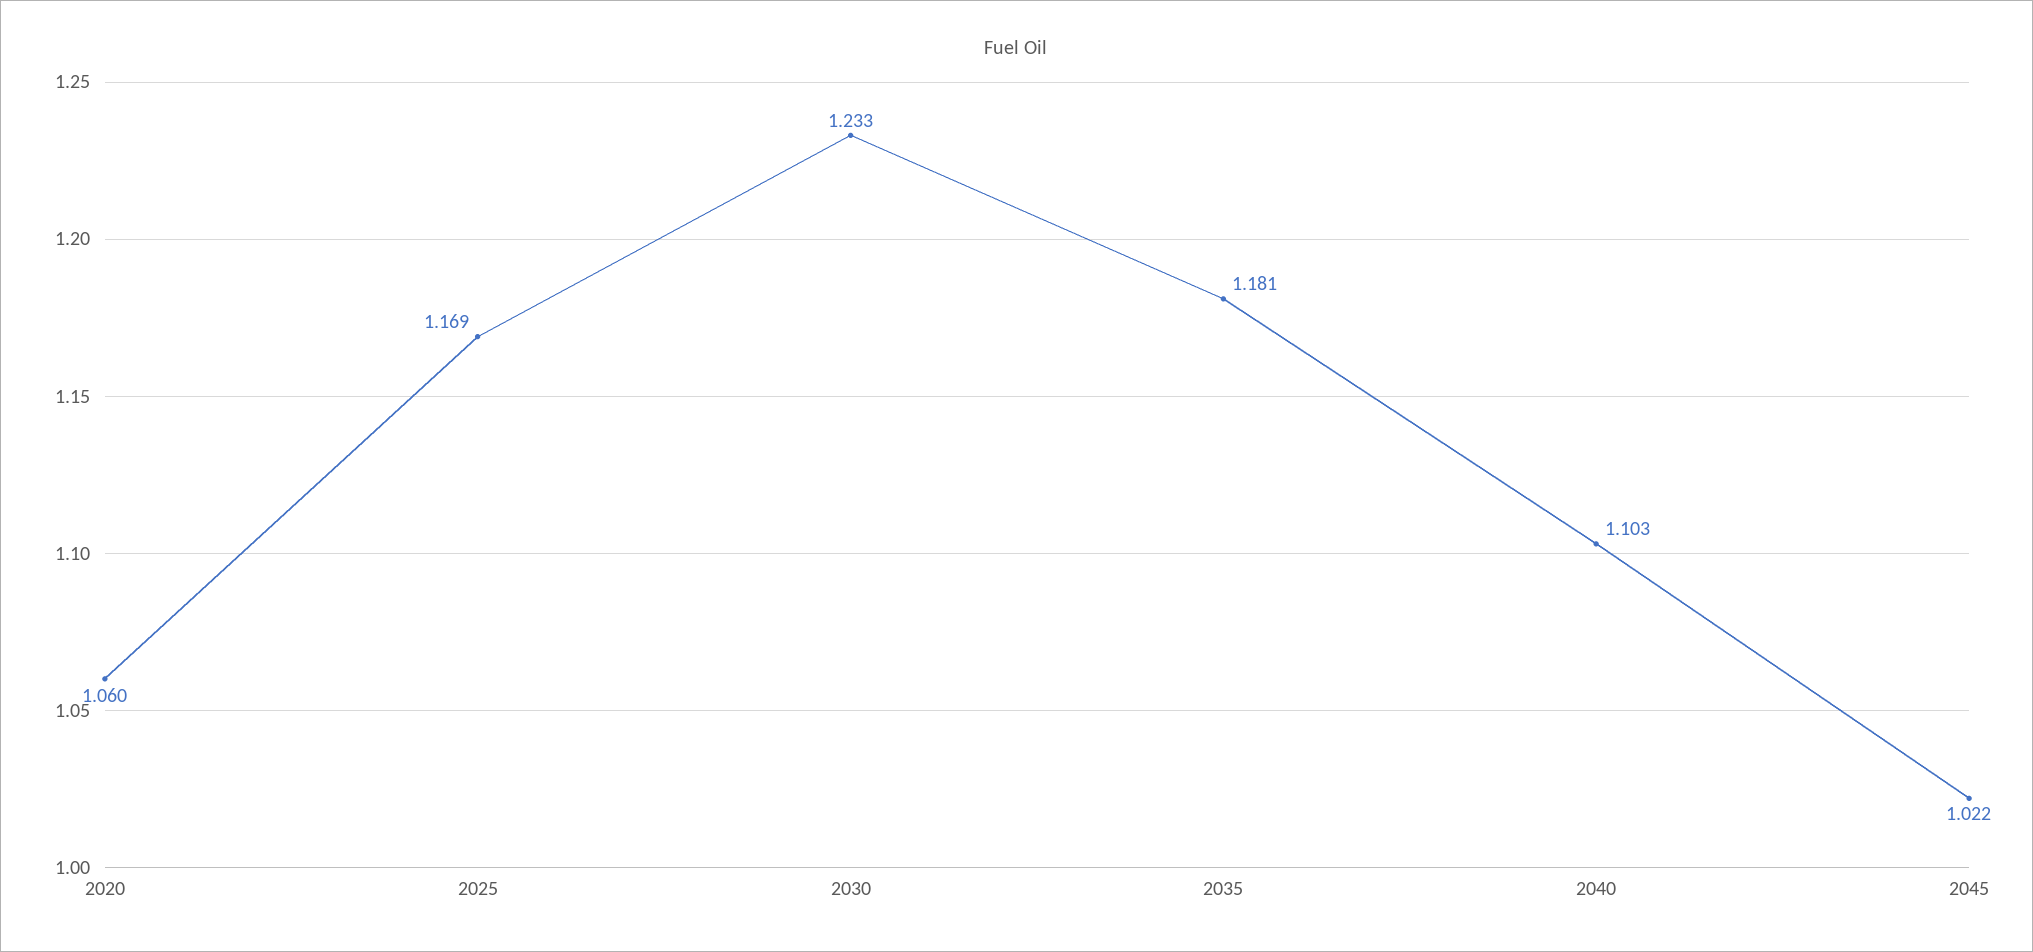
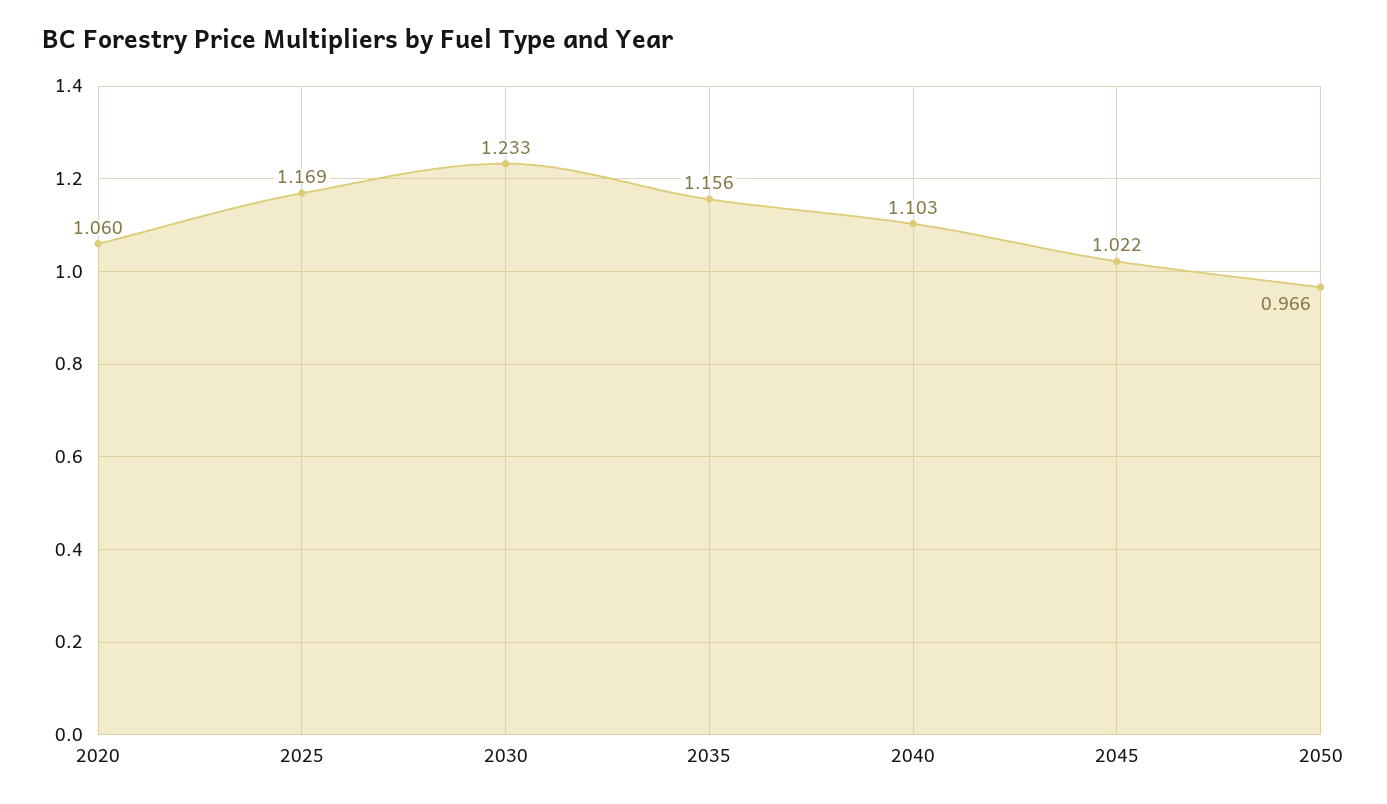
2035: 1.181 -> 1.156
2050: none -> 0.966

